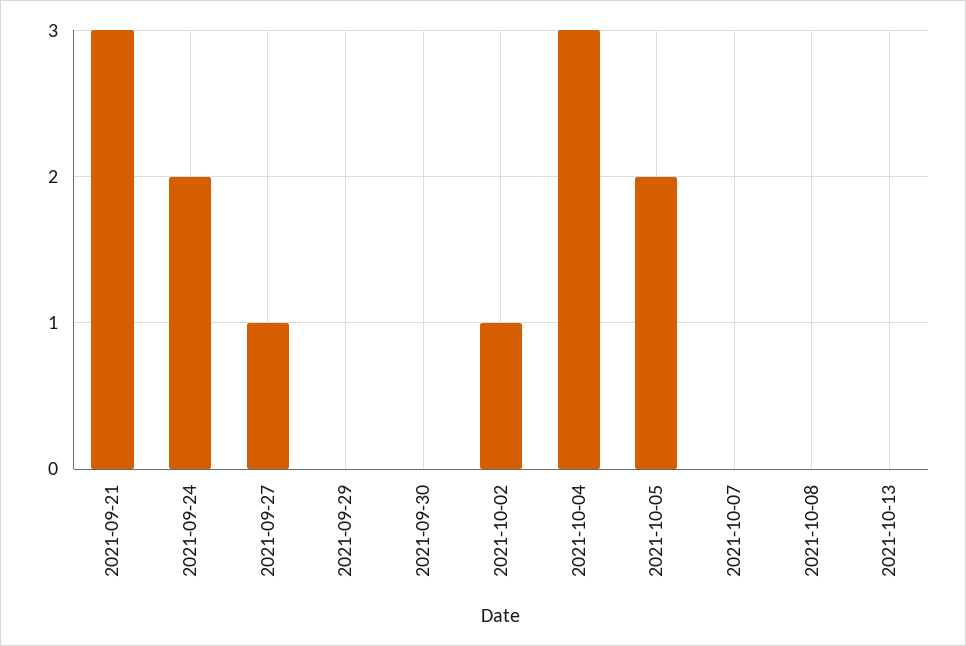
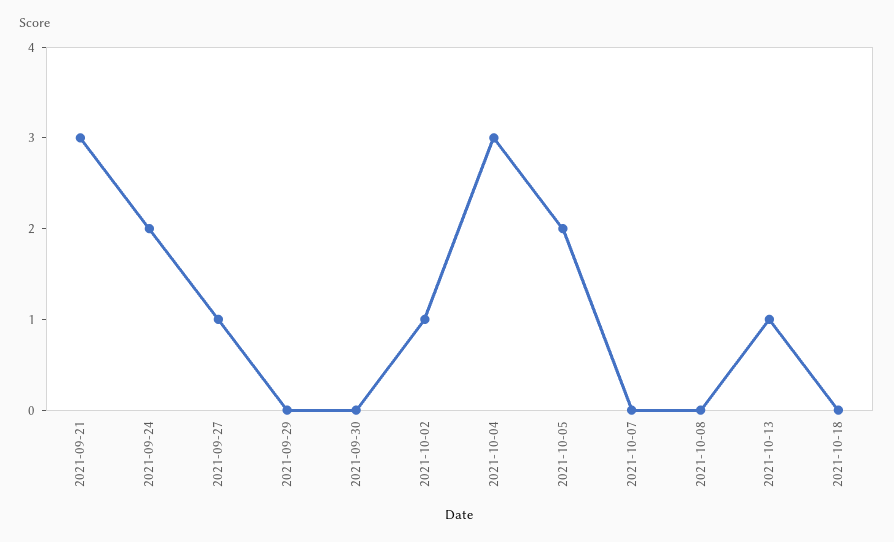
2021-10-13: 0 -> 1
2021-10-18: none -> 0

